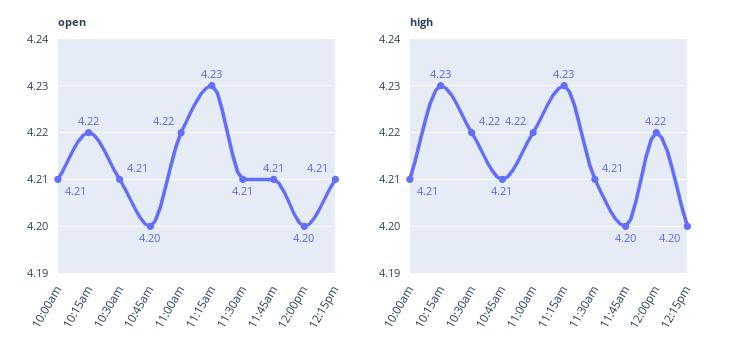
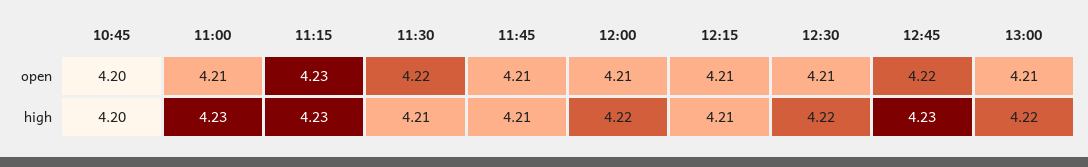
open, 10:00am: 4.21 -> none
open, 10:15am: 4.22 -> none
open, 10:30am: 4.21 -> none
open, 11:00am: 4.22 -> 4.21
open, 11:30am: 4.21 -> 4.22
open, 12:00pm: 4.2 -> 4.21
high, 10:00am: 4.21 -> none
high, 10:15am: 4.23 -> none
high, 10:30am: 4.22 -> none
high, 10:45am: 4.21 -> 4.2
high, 11:00am: 4.22 -> 4.23
high, 11:45am: 4.2 -> 4.21
high, 12:15pm: 4.2 -> 4.21
open, 12:30: none -> 4.21
open, 12:45: none -> 4.22
open, 13:00: none -> 4.21
high, 12:30: none -> 4.22
high, 12:45: none -> 4.23
high, 13:00: none -> 4.22

